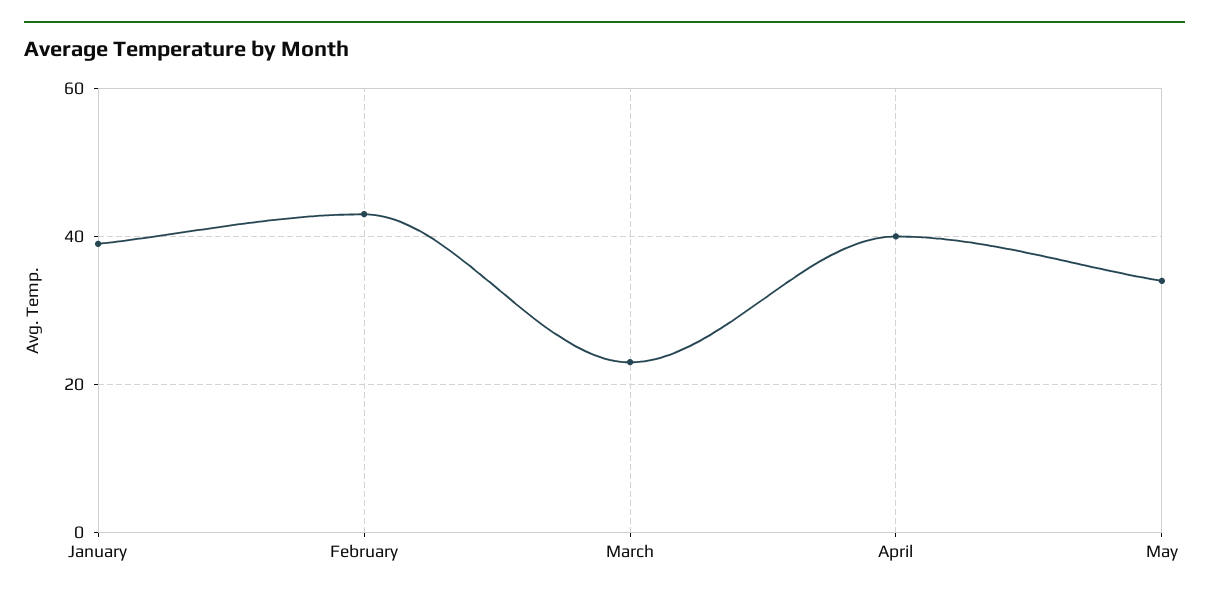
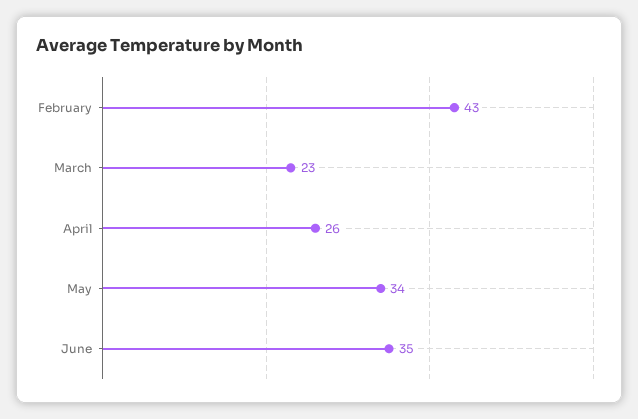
January: 40 -> none
April: 40 -> 26
June: none -> 35

